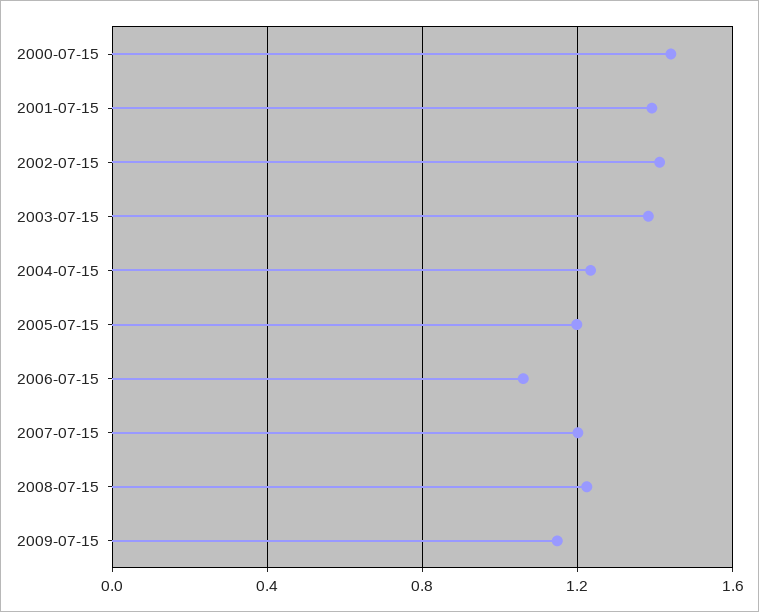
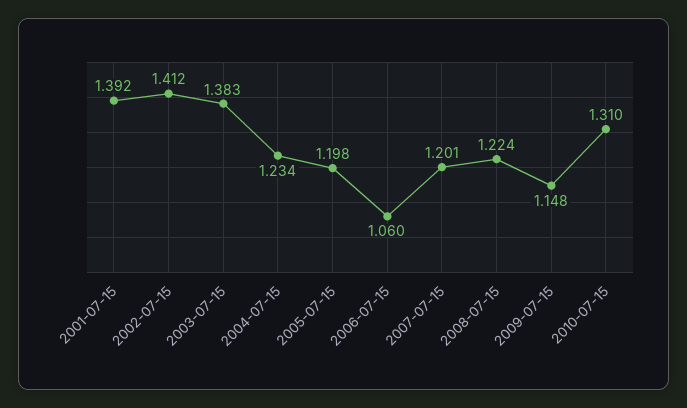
2000-07-15: 1.45 -> none
2010-07-15: none -> 1.31

